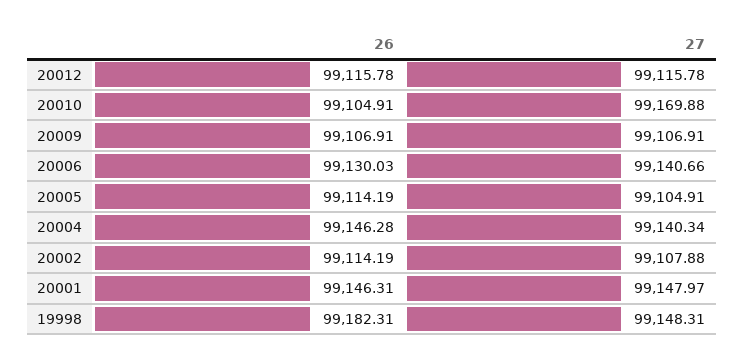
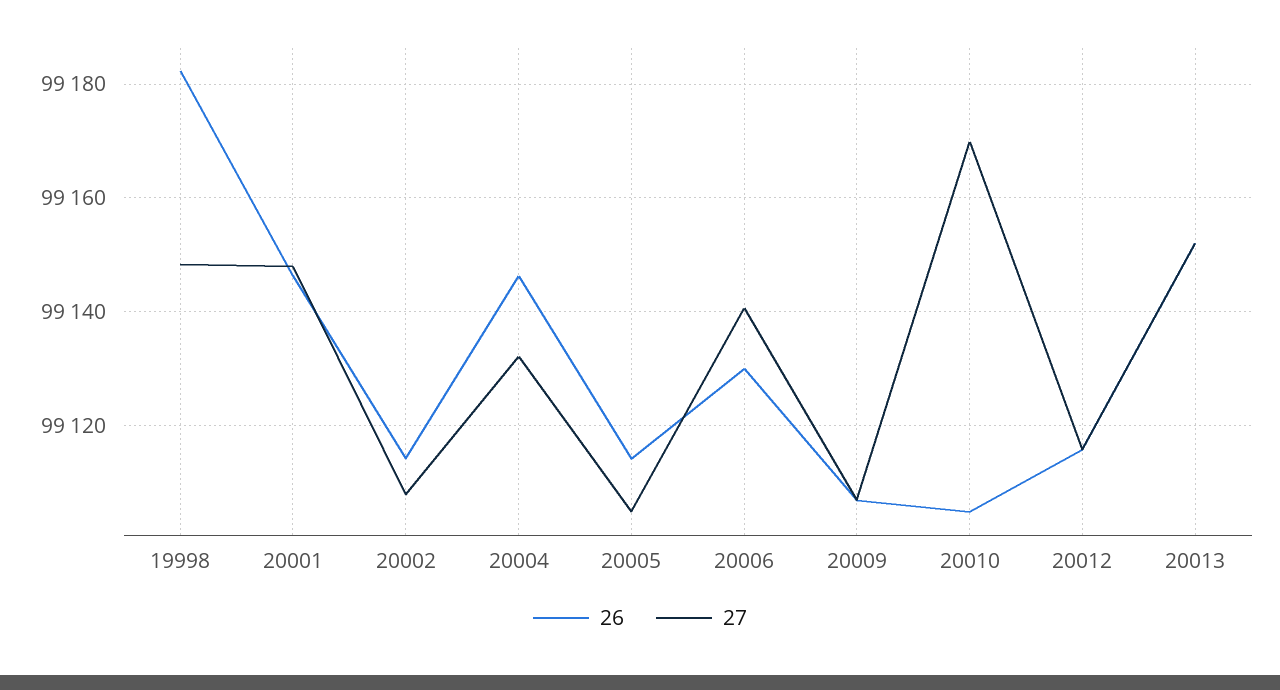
27, 20004: 99140.34 -> 99132
26, 20013: none -> 99152
27, 20013: none -> 99152

